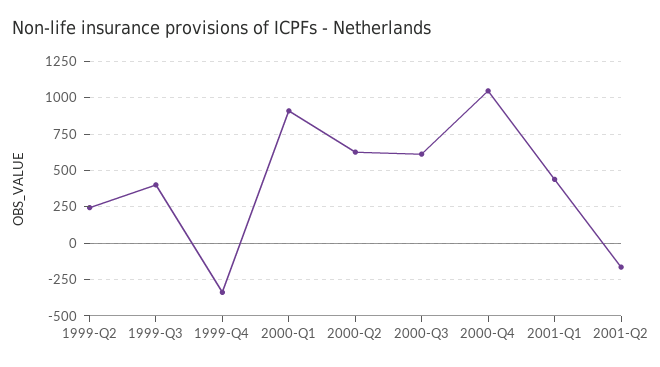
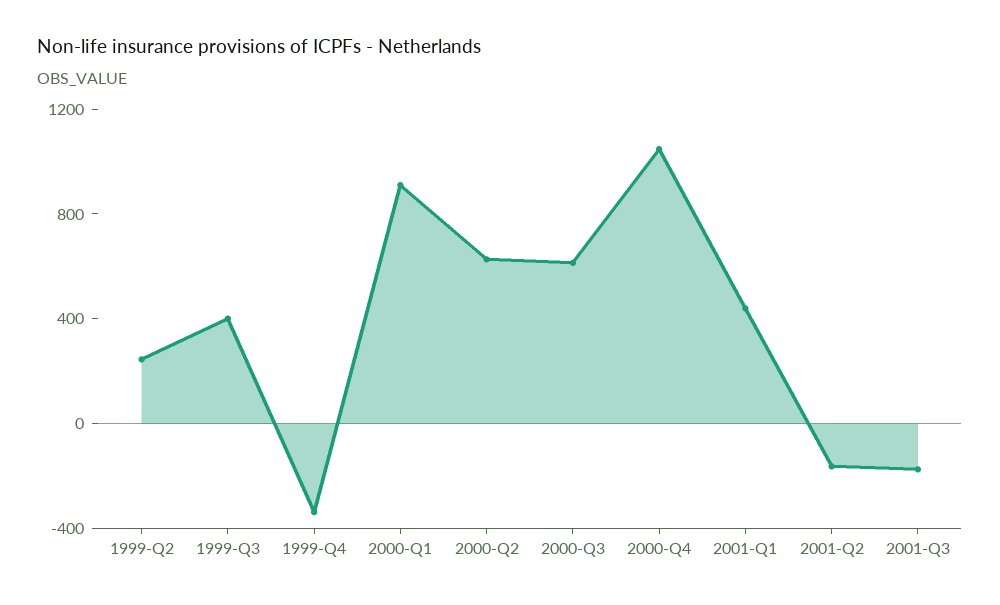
2001-Q3: none -> -200

